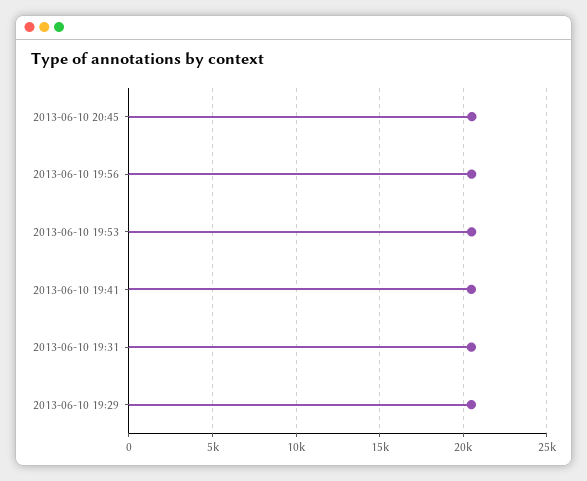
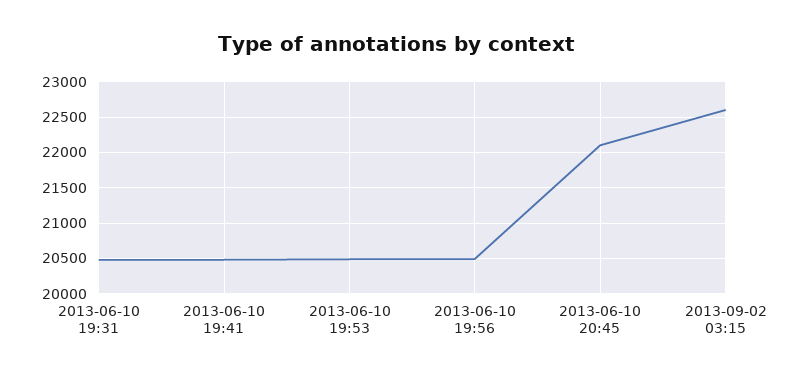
2013-06-10 20:45: 20500 -> 22100
2013-06-10 19:29: 20500 -> none
2013-09-02 03:15: none -> 22600

